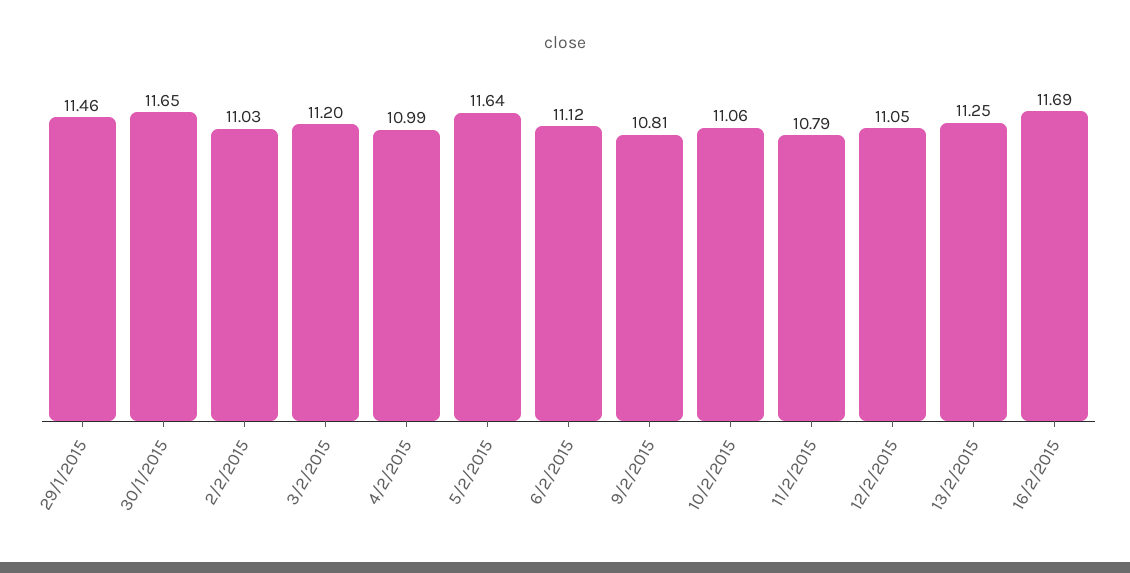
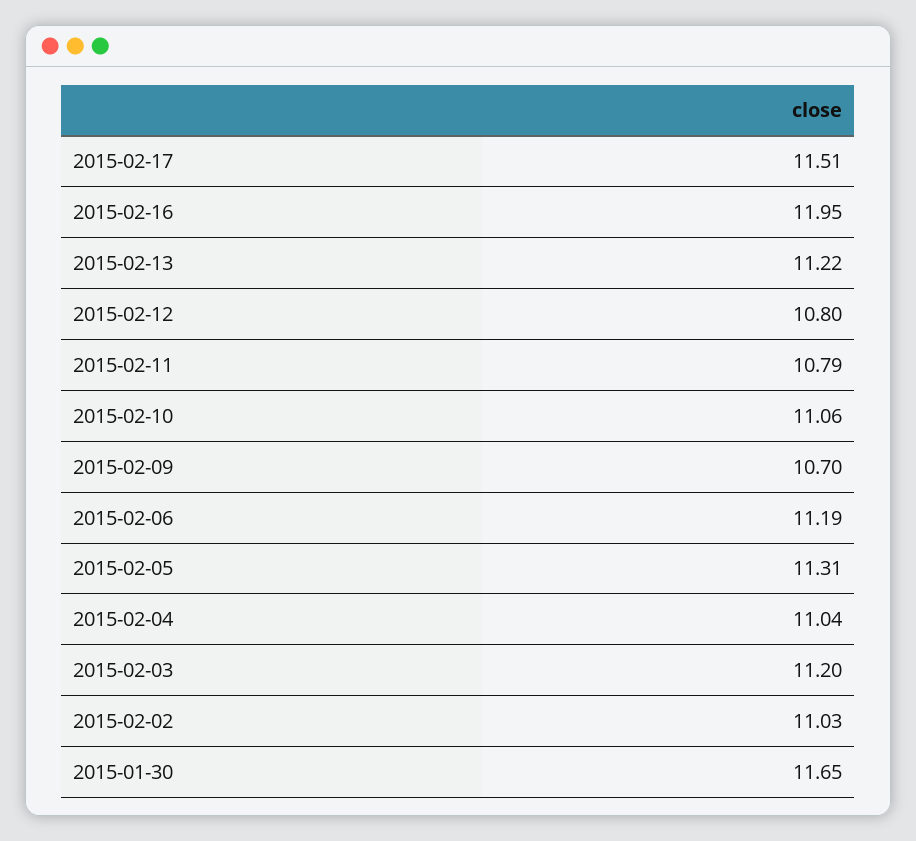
29/1/2015: 11.46 -> none
4/2/2015: 10.99 -> 11.04
5/2/2015: 11.64 -> 11.31
6/2/2015: 11.12 -> 11.19
9/2/2015: 10.81 -> 10.7
12/2/2015: 11.05 -> 10.8
13/2/2015: 11.25 -> 11.22
16/2/2015: 11.69 -> 11.95
2015-02-17: none -> 11.51

